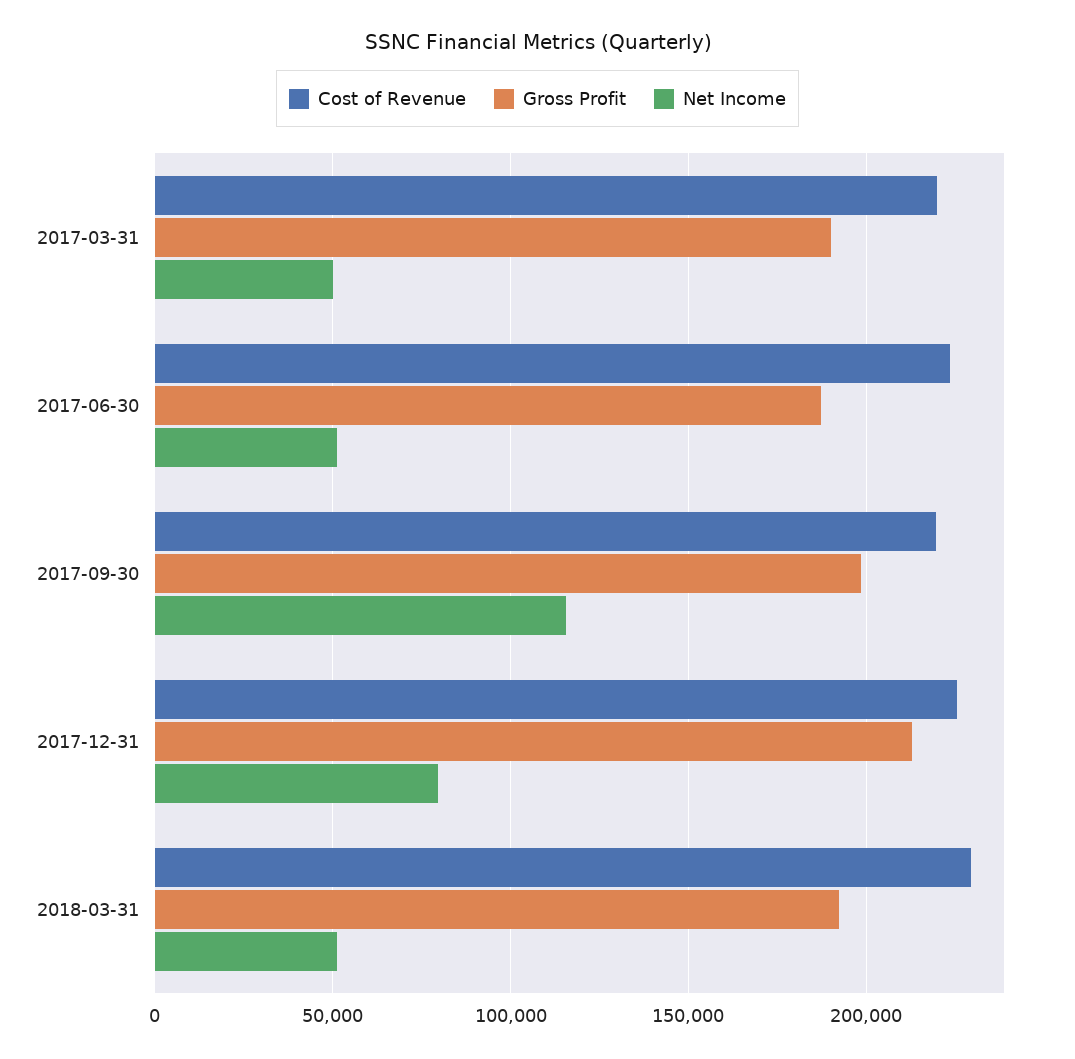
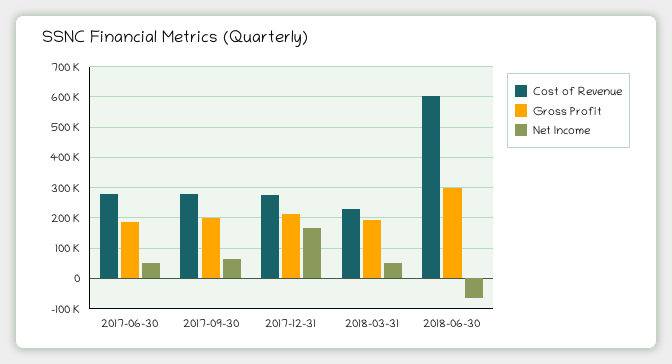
Cost of Revenue, 2017-03-31: 220000 -> none
Gross Profit, 2017-03-31: 190000 -> none
Net Income, 2017-03-31: 50000 -> none
Cost of Revenue, 2017-06-30: 225000 -> 280000
Cost of Revenue, 2017-09-30: 220000 -> 280000
Net Income, 2017-09-30: 115000 -> 60000
Cost of Revenue, 2017-12-31: 225000 -> 280000
Net Income, 2017-12-31: 80000 -> 160000
Cost of Revenue, 2018-06-30: none -> 600000
Gross Profit, 2018-06-30: none -> 300000
Net Income, 2018-06-30: none -> -60000

